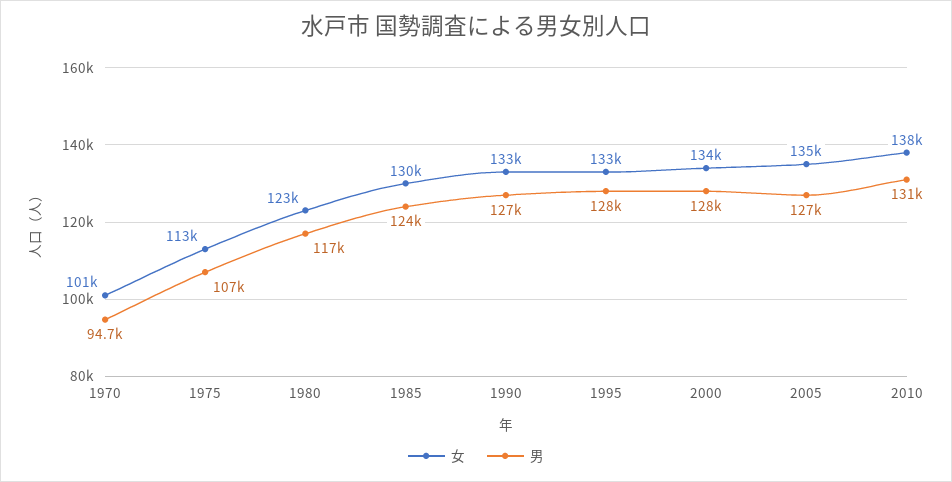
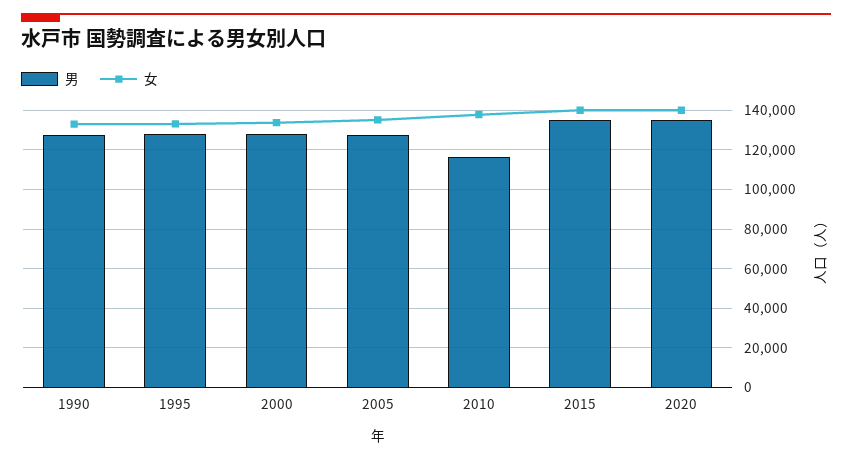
女, 1970: 101000 -> none
男, 1970: 94700 -> none
女, 1975: 113000 -> none
男, 1975: 107000 -> none
女, 1980: 123000 -> none
男, 1980: 117000 -> none
女, 1985: 130000 -> none
男, 1985: 124000 -> none
男, 2010: 131000 -> 115000
男, 2015: none -> 135000
女, 2015: none -> 140000
男, 2020: none -> 135000
女, 2020: none -> 140000

